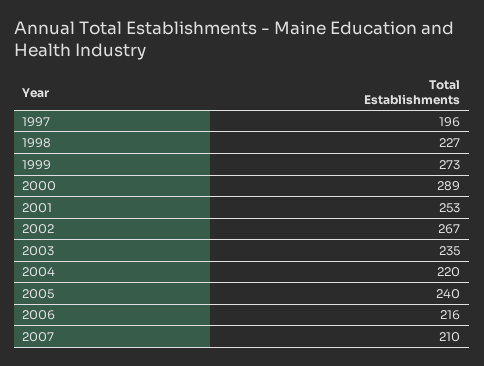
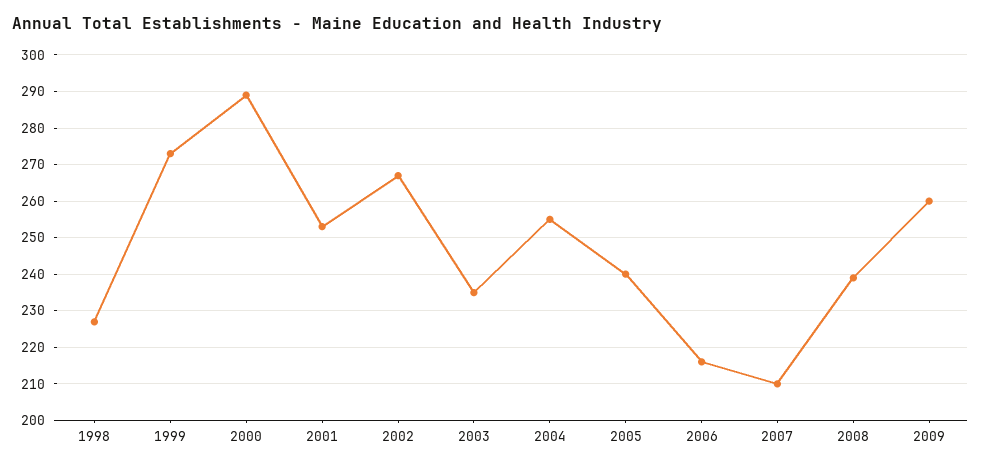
1997: 196 -> none
2004: 220 -> 255
2008: none -> 240
2009: none -> 260

